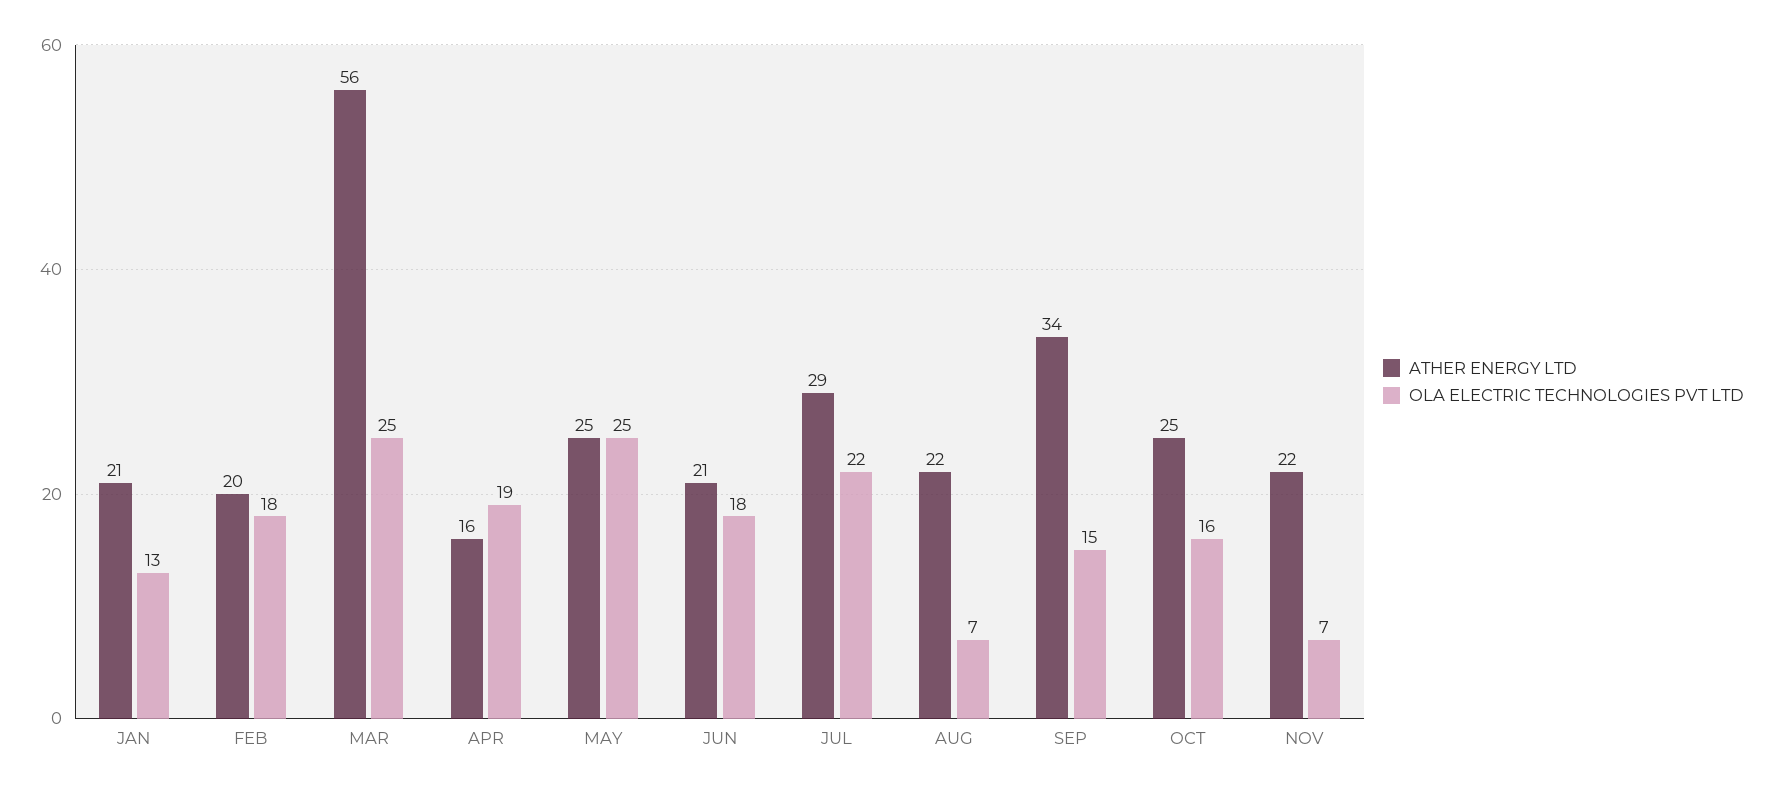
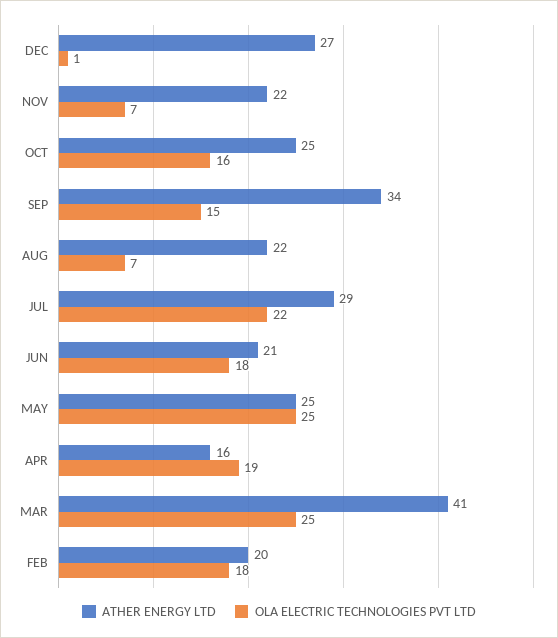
ATHER ENERGY LTD, JAN: 21 -> none
OLA ELECTRIC TECHNOLOGIES PVT LTD, JAN: 13 -> none
ATHER ENERGY LTD, MAR: 56 -> 41
ATHER ENERGY LTD, DEC: none -> 27
OLA ELECTRIC TECHNOLOGIES PVT LTD, DEC: none -> 1

